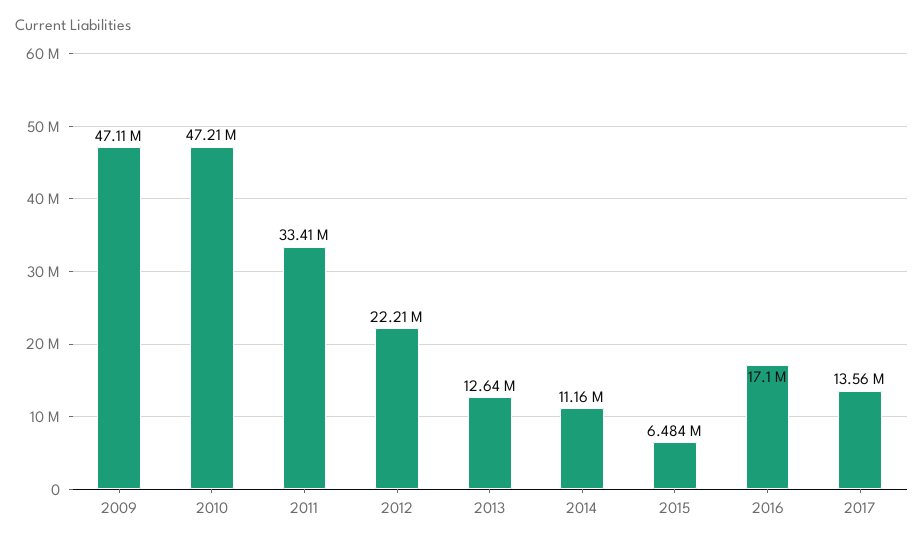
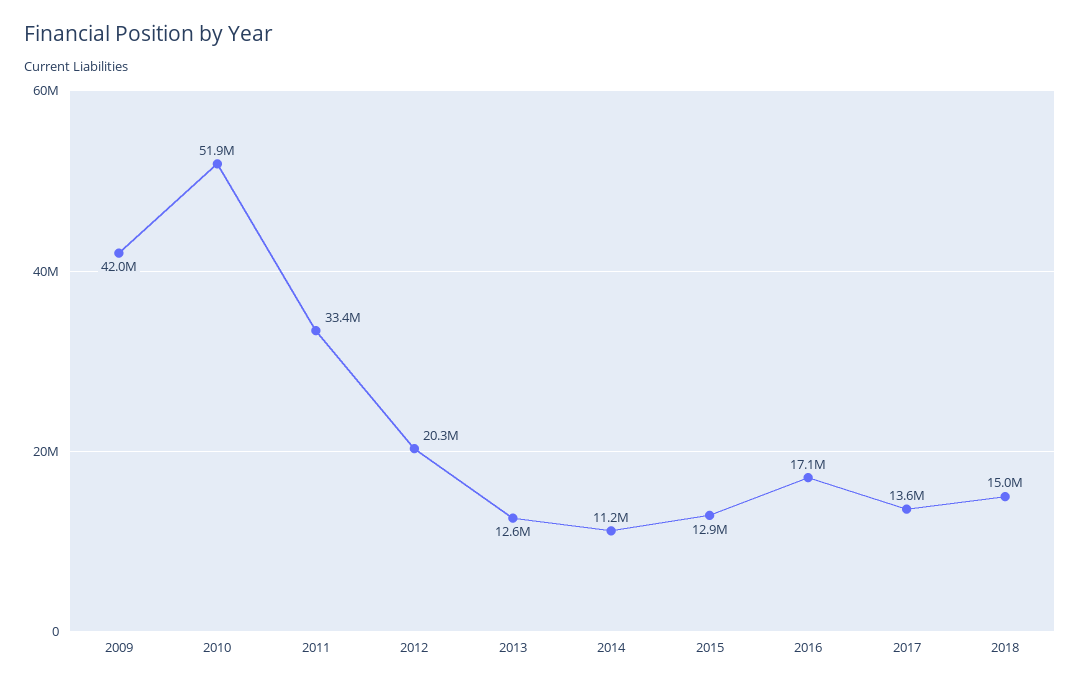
2009: 47110000 -> 42000000
2010: 47210000 -> 51900000
2012: 22210000 -> 20300000
2015: 6484000 -> 12900000
2018: none -> 15000000

